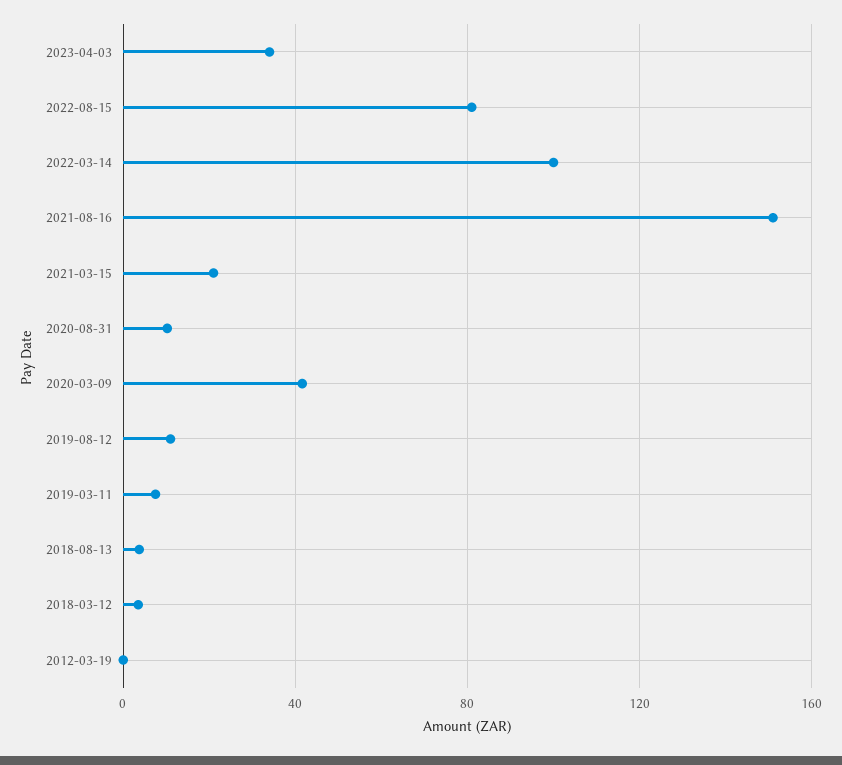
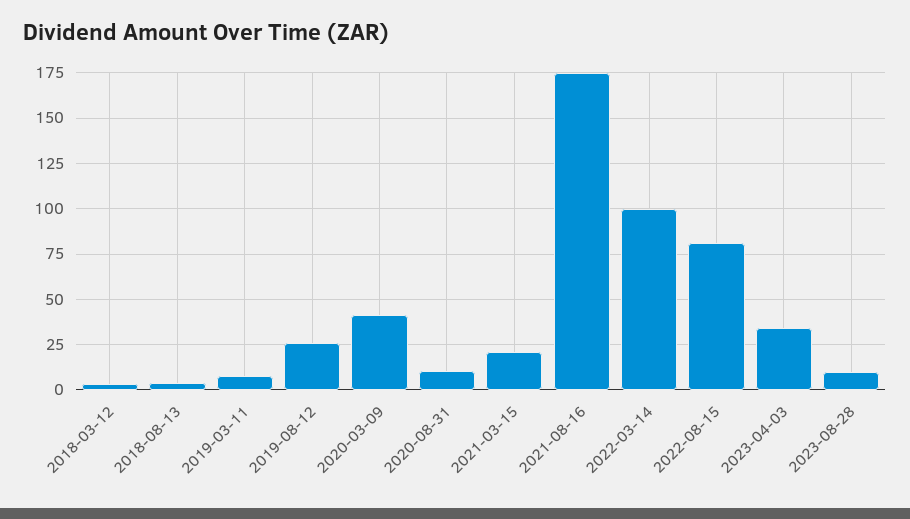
2021-08-16: 150 -> 175
2019-08-12: 10 -> 25
2012-03-19: 0 -> none
2023-08-28: none -> 10

